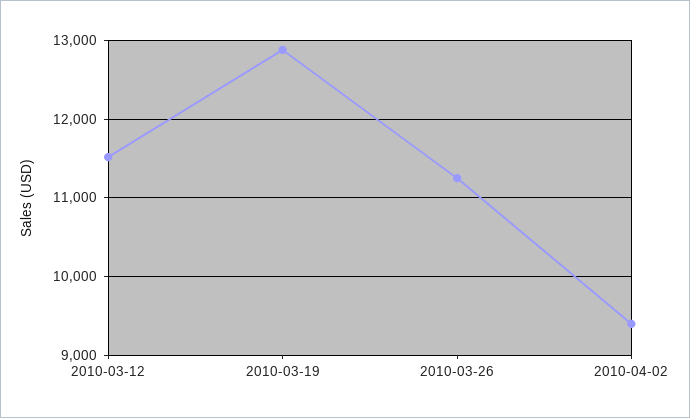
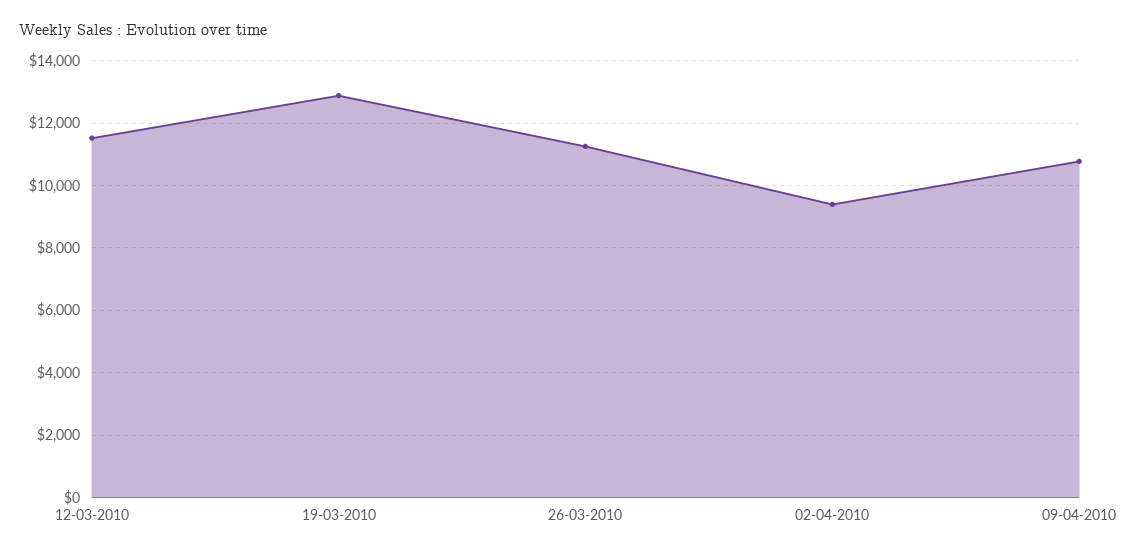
09-04-2010: none -> 10800

